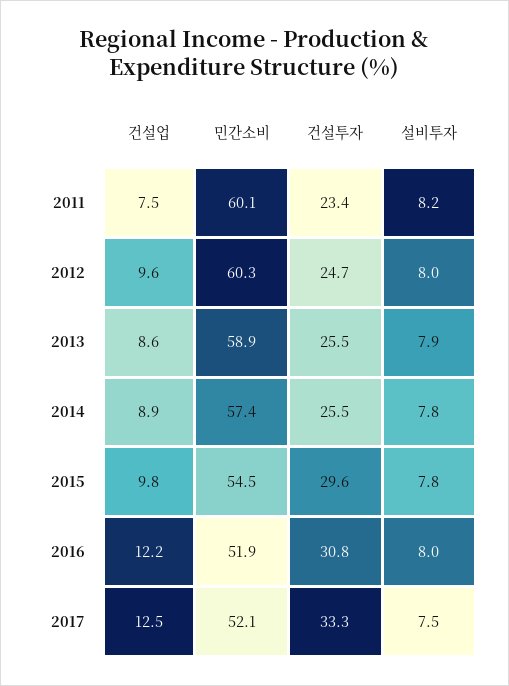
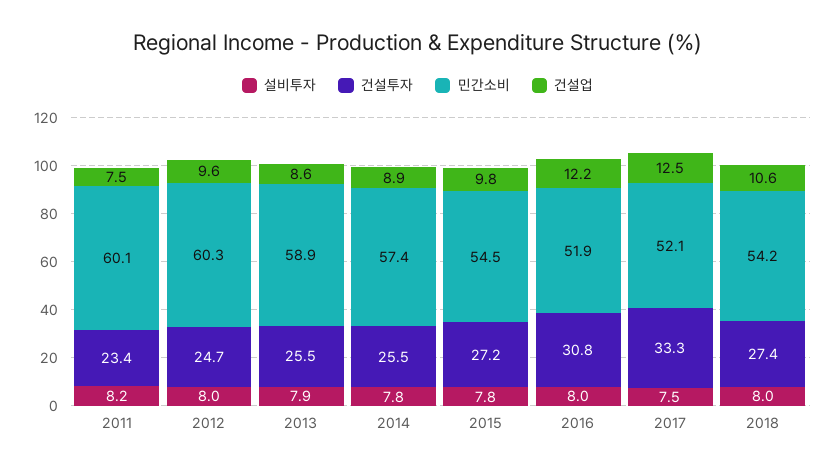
건설투자, 2015: 29.6 -> 27.2
설비투자, 2018: none -> 8
건설투자, 2018: none -> 27.4
민간소비, 2018: none -> 54.2
건설업, 2018: none -> 10.6

